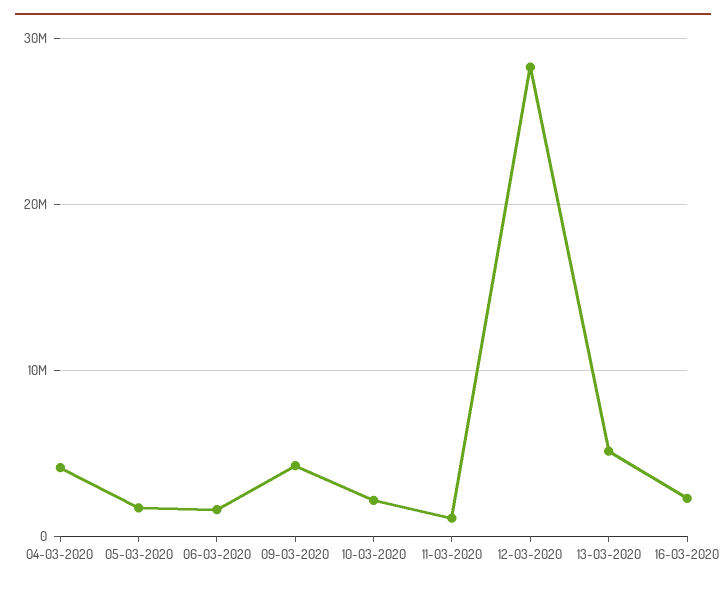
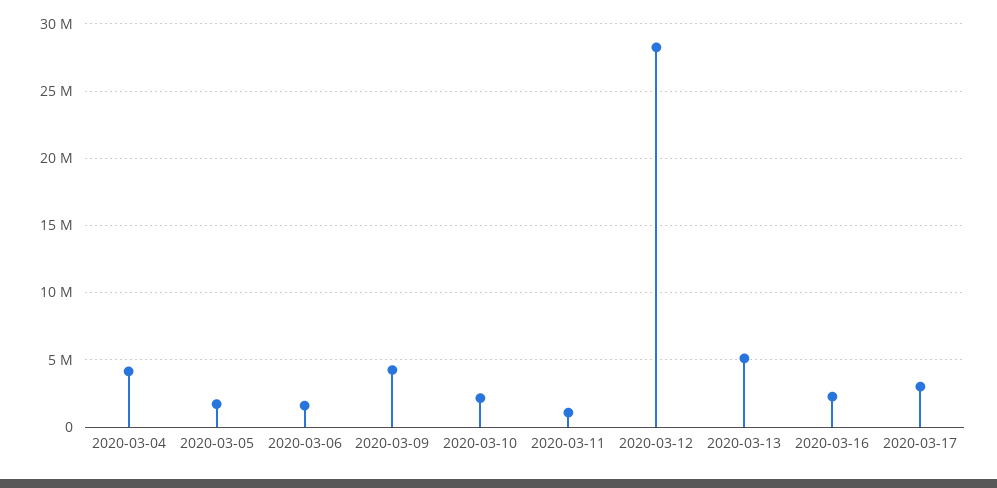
2020-03-17: none -> 3000000

